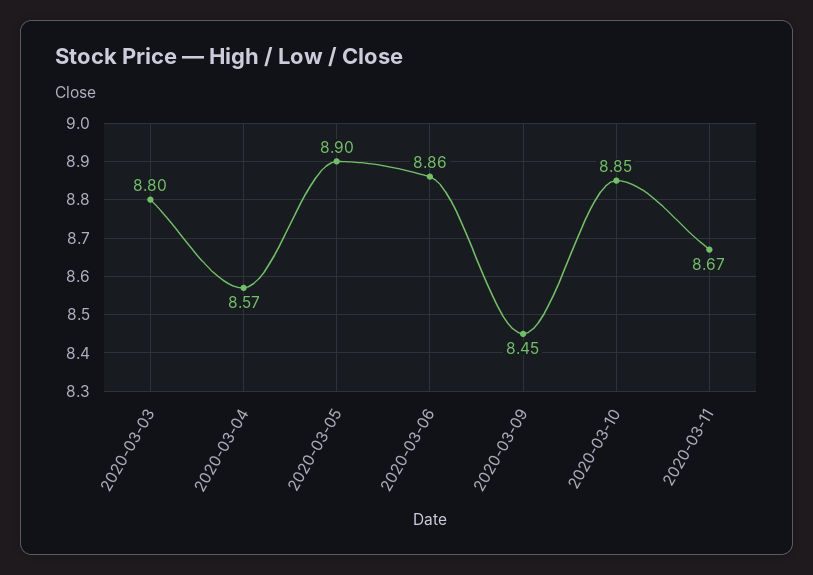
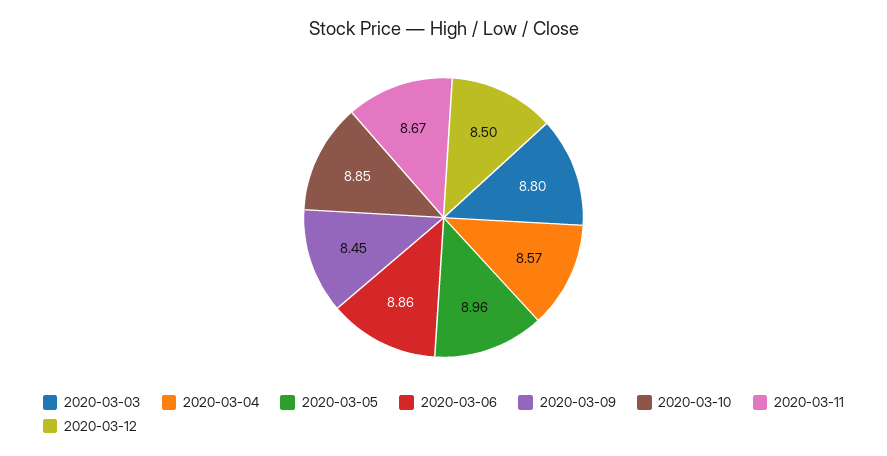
2020-03-05: 8.9 -> 8.96
2020-03-12: none -> 8.5

